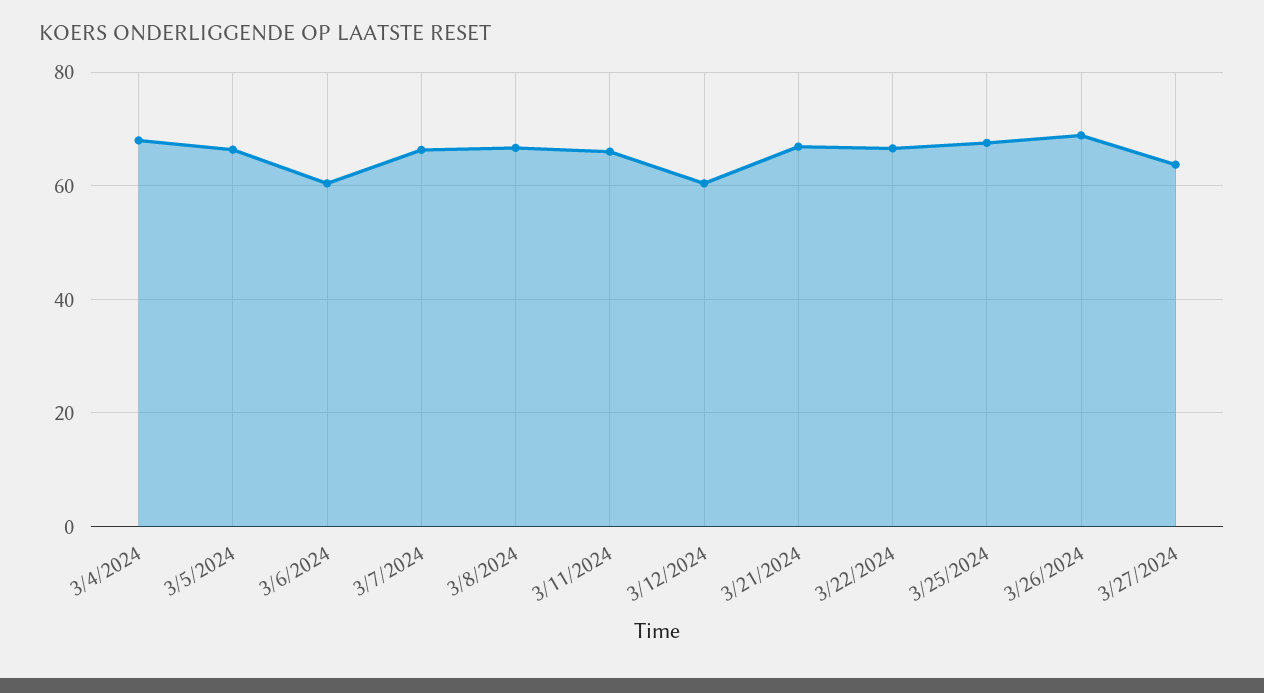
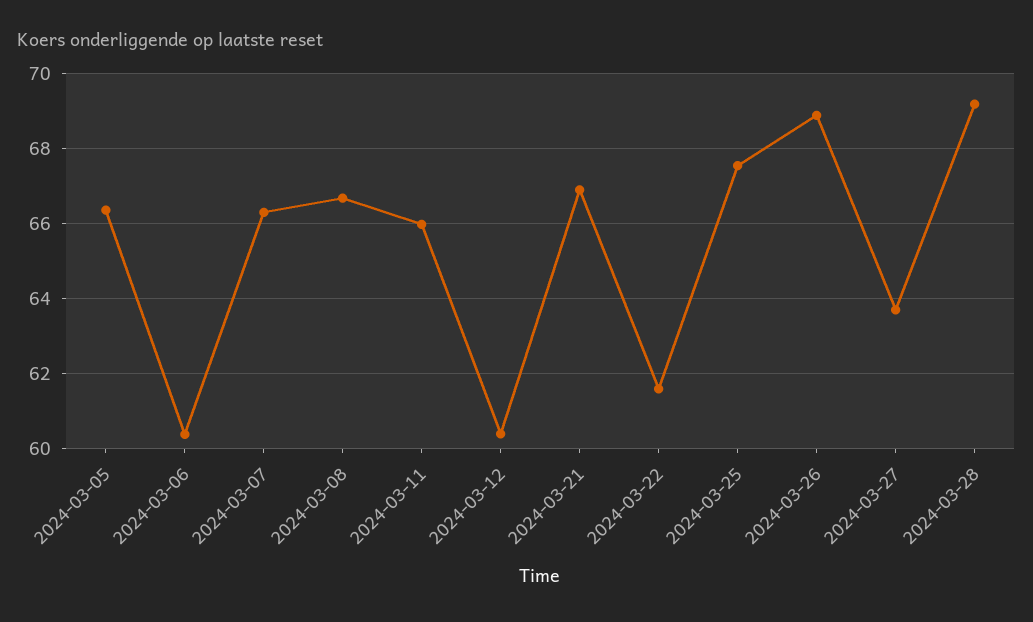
3/4/2024: 68 -> none
3/22/2024: 66 -> 61.6
2024-03-28: none -> 69.2

